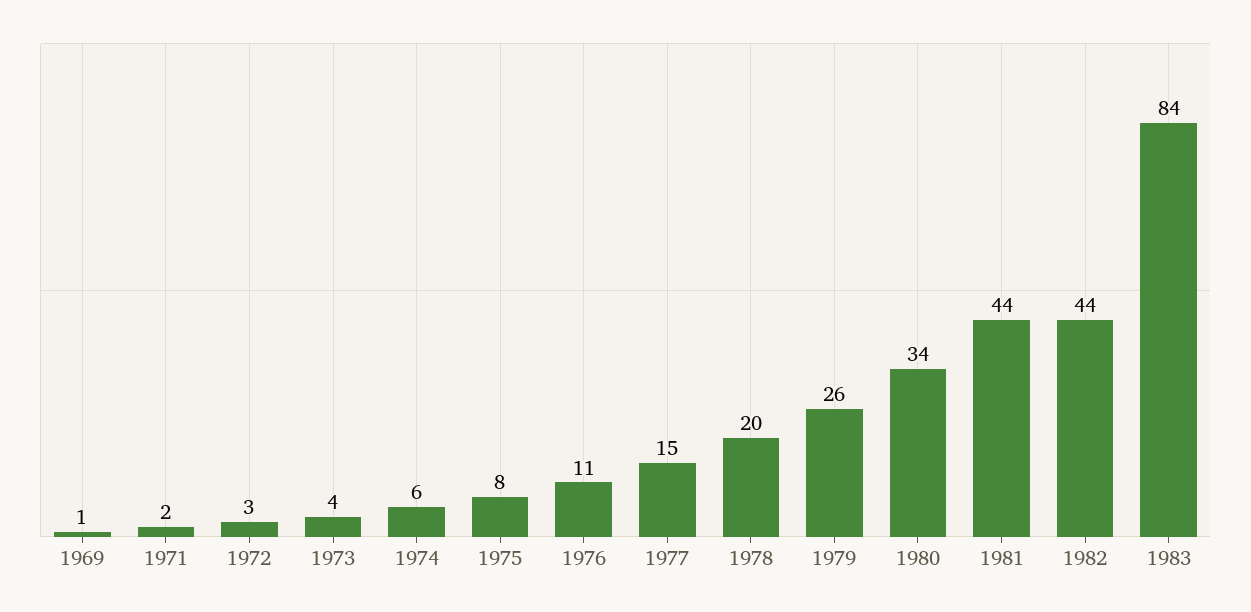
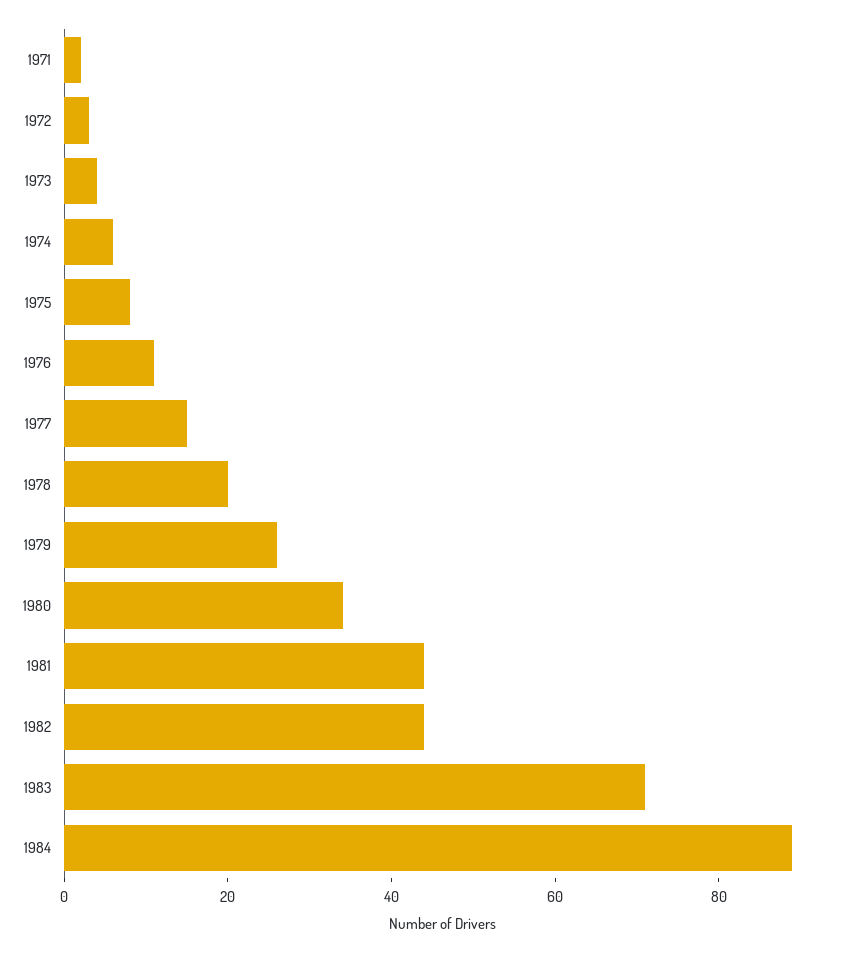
1969: 1 -> none
1983: 84 -> 70
1984: none -> 90

